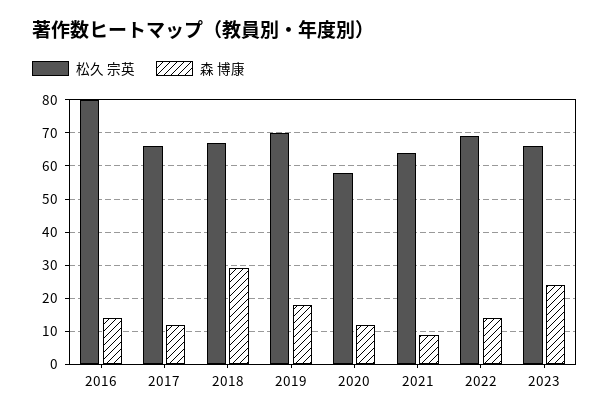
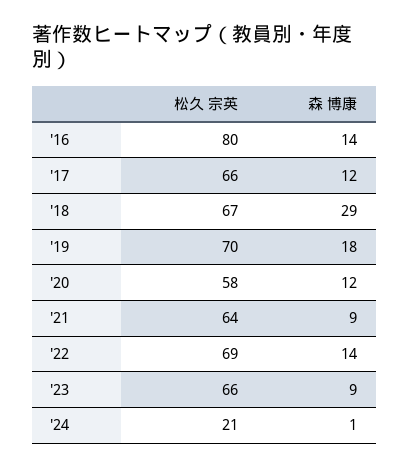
森 博康, 2023: 25 -> 9
松久 宗英, '24: none -> 21
森 博康, '24: none -> 1

